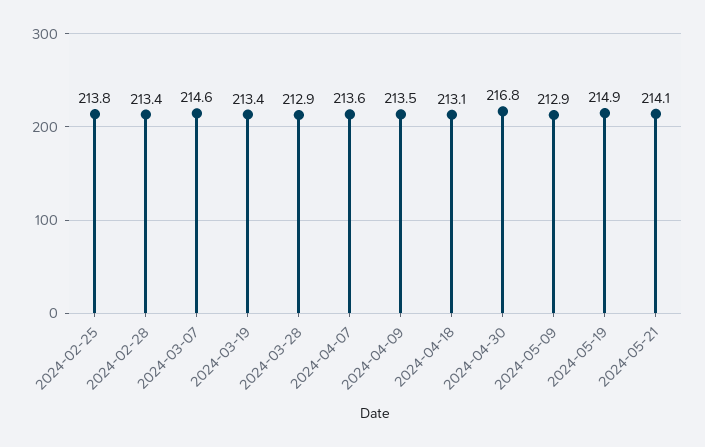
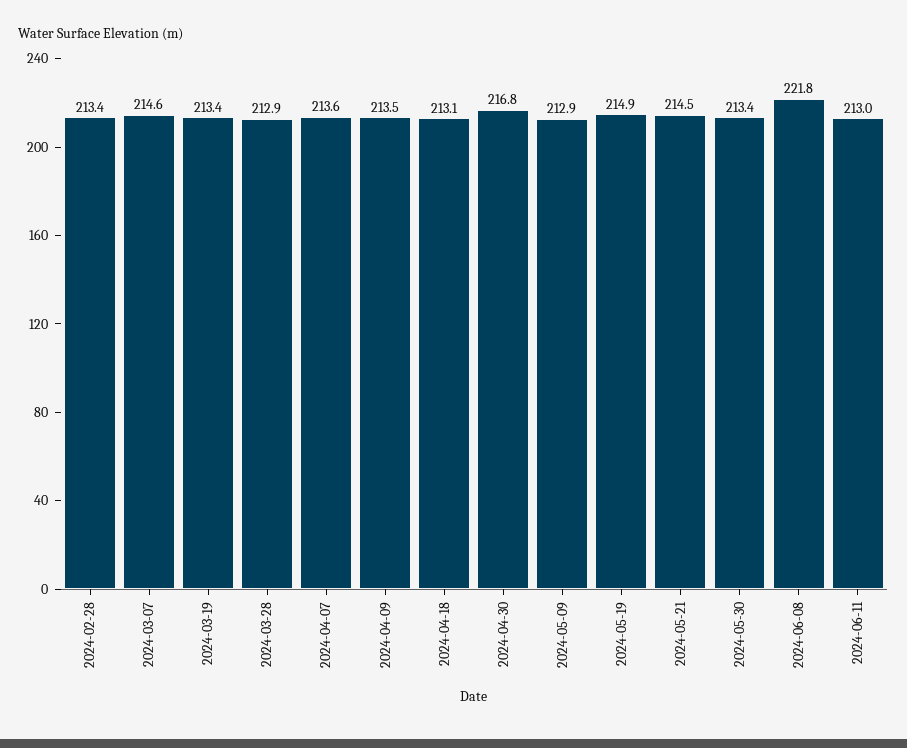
2024-02-25: 213.8 -> none
2024-05-21: 214.1 -> 214.5
2024-05-30: none -> 213.4
2024-06-08: none -> 221.8
2024-06-11: none -> 213

